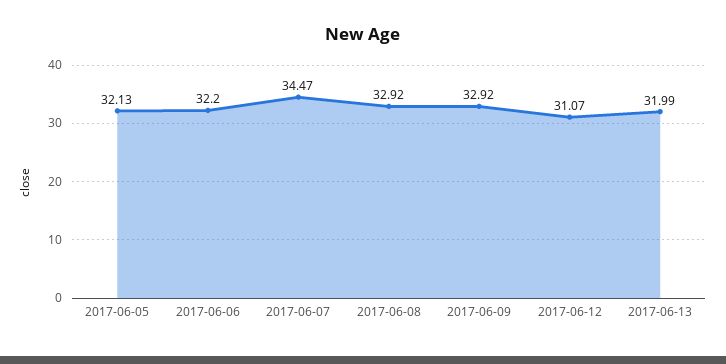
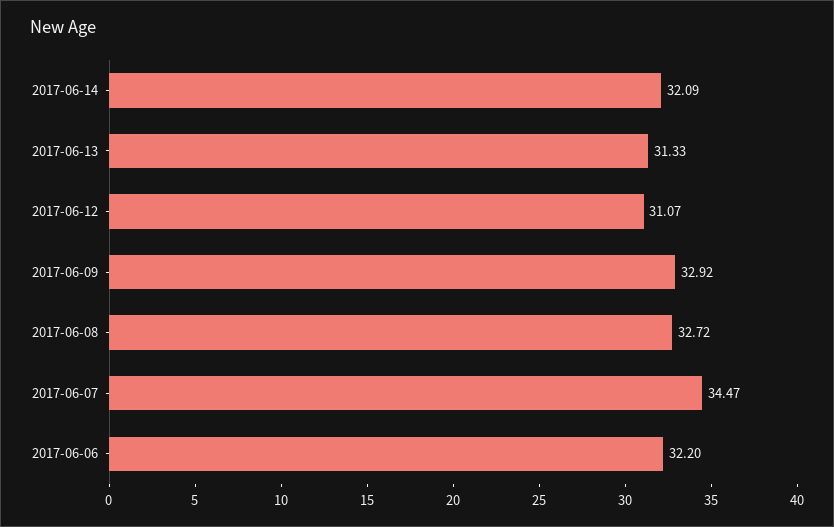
2017-06-05: 32.13 -> none
2017-06-08: 32.92 -> 32.72
2017-06-13: 31.99 -> 31.33
2017-06-14: none -> 32.09

